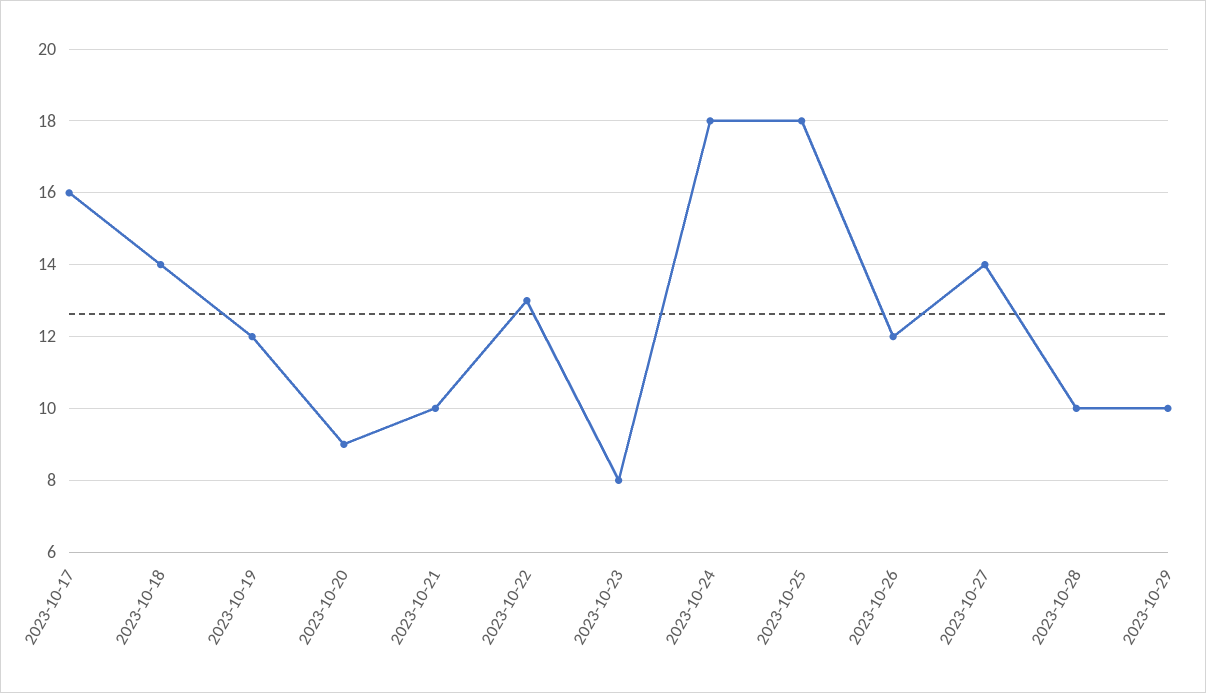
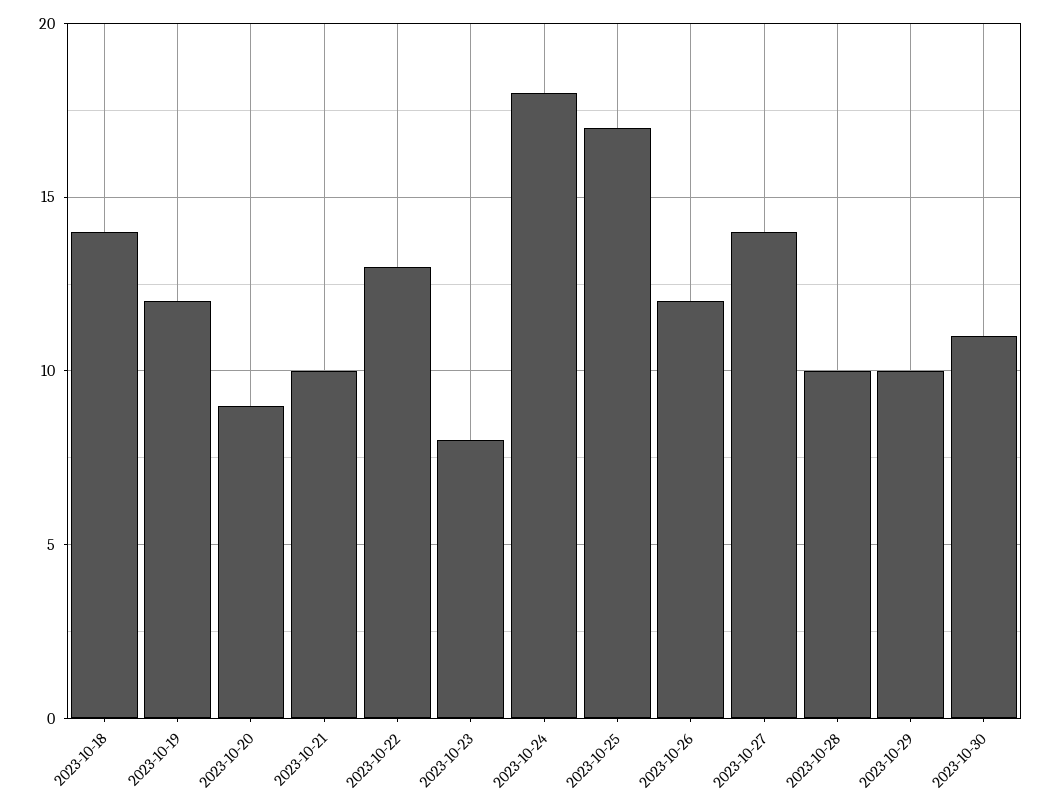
2023-10-17: 16 -> none
2023-10-25: 18 -> 17
2023-10-30: none -> 11

